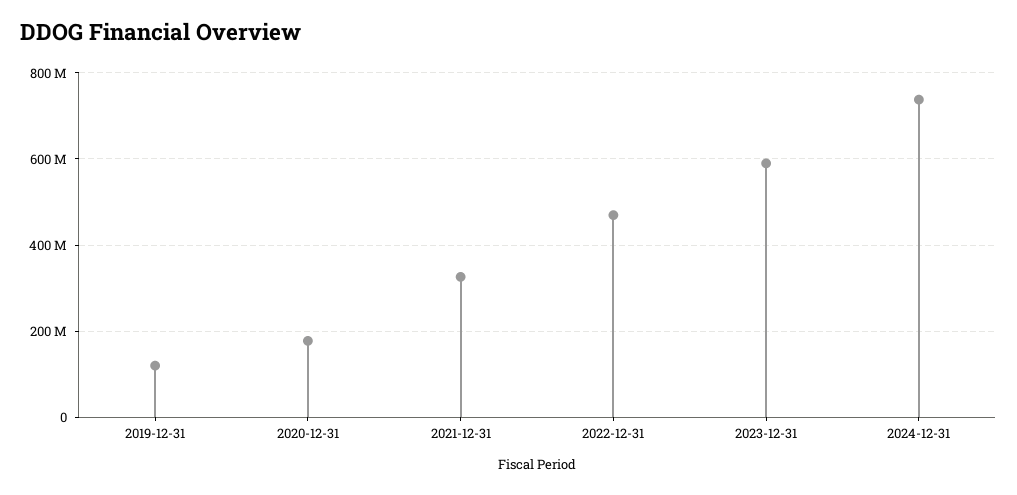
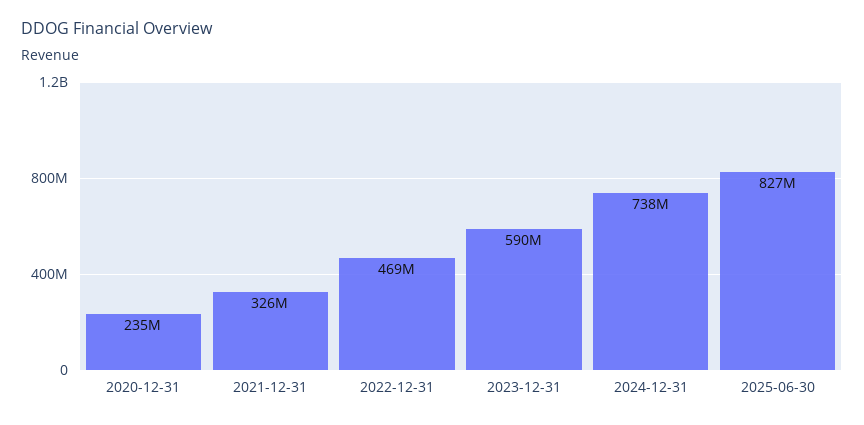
2019-12-31: 120000000 -> none
2020-12-31: 180000000 -> 235000000
2025-06-30: none -> 827000000

